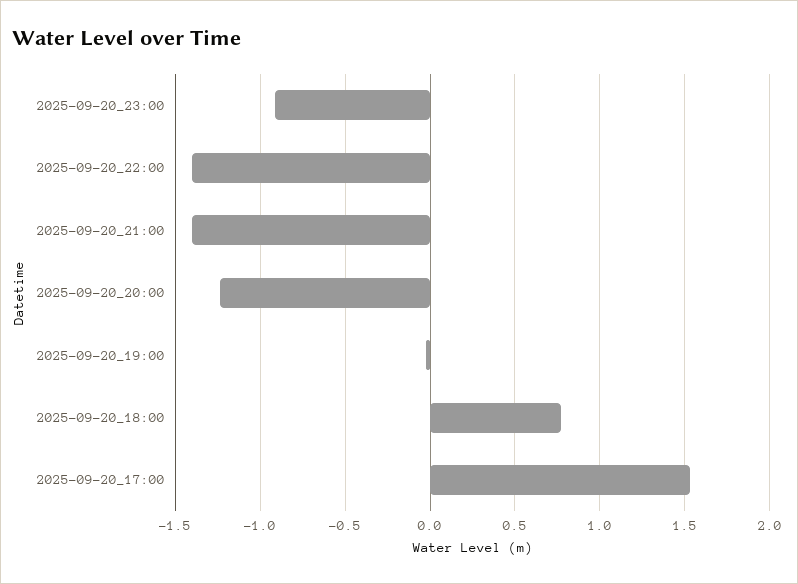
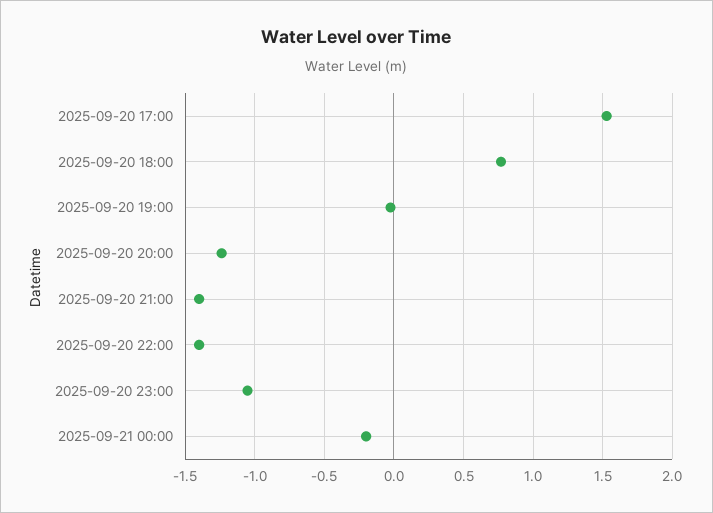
2025-09-20_23:00: -0.9 -> -1.05
2025-09-21 00:00: none -> -0.2

